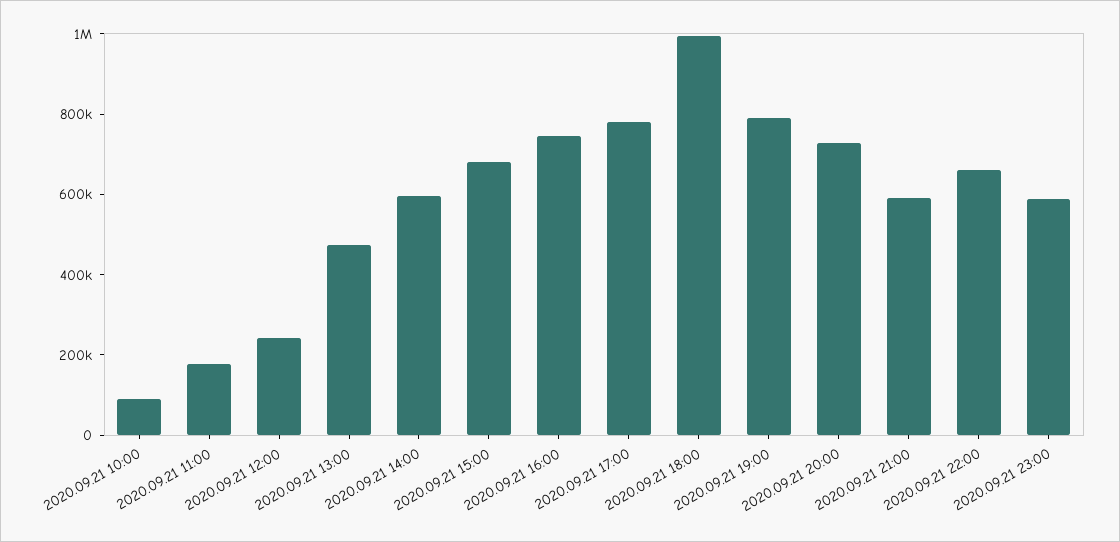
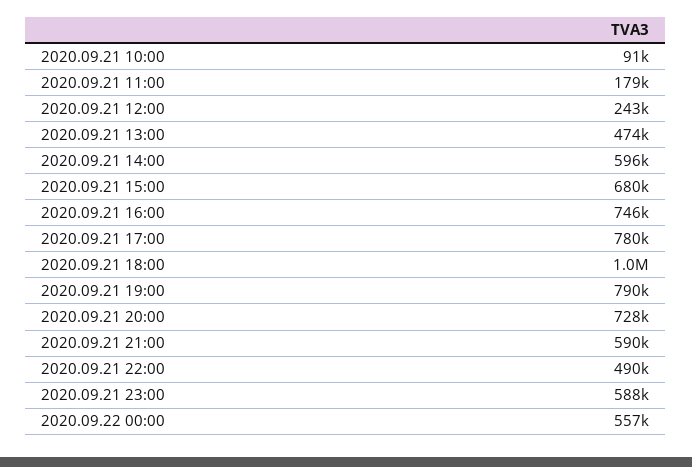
2020.09.21 22:00: 650000 -> 490000
2020.09.22 00:00: none -> 557000

